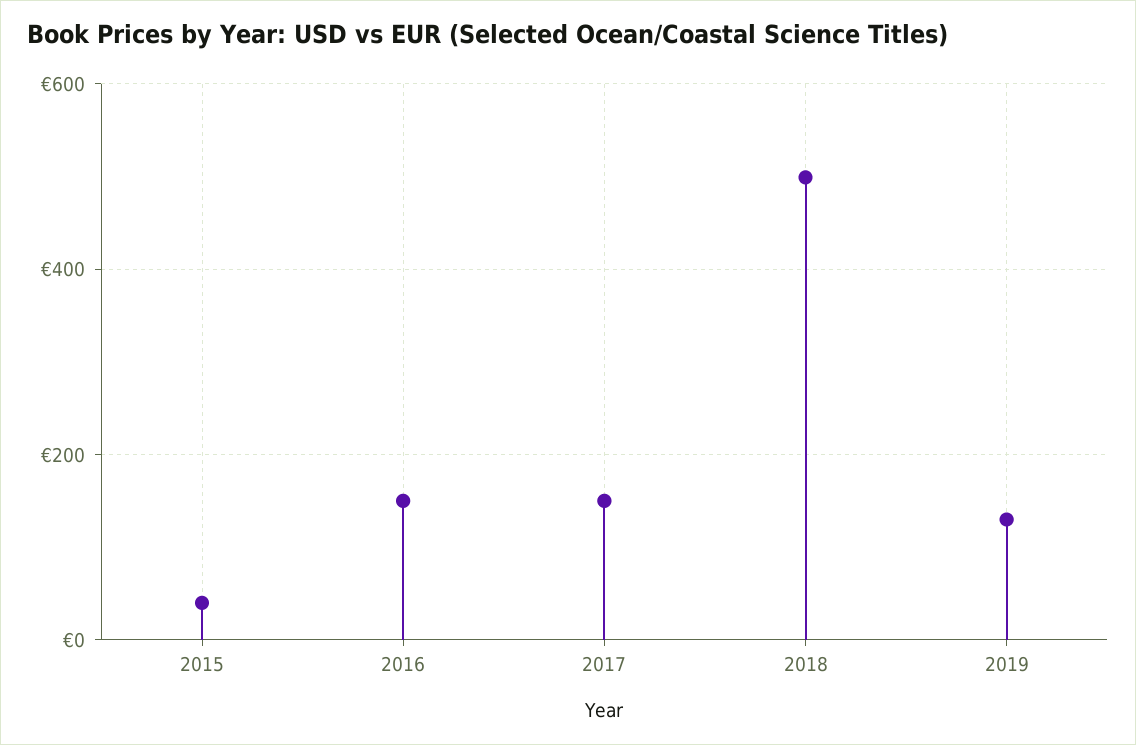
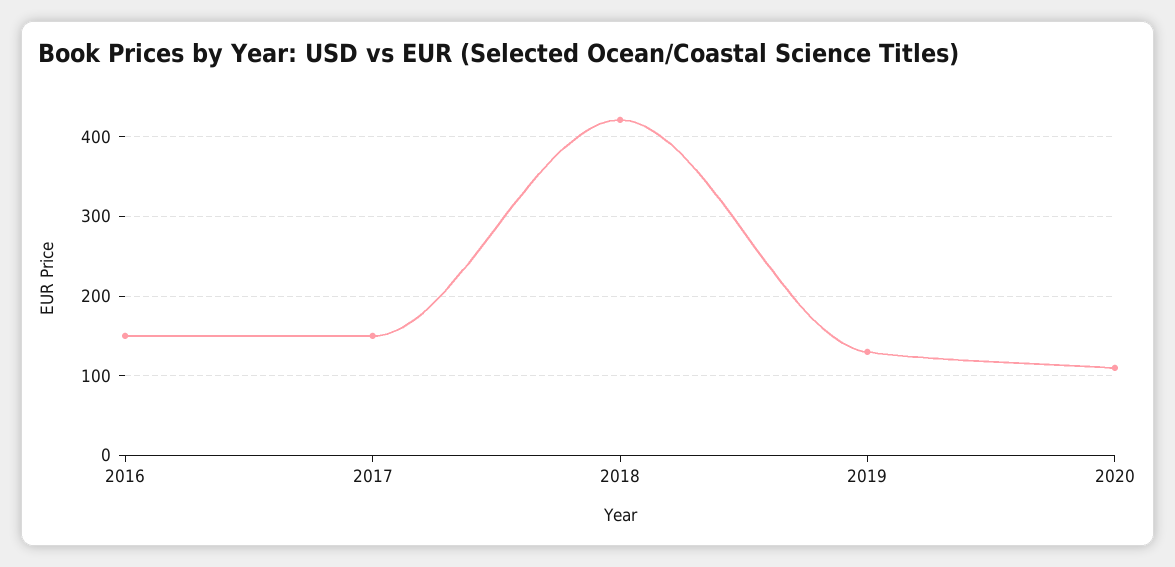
2015: 40 -> none
2018: 500 -> 420
2020: none -> 110

